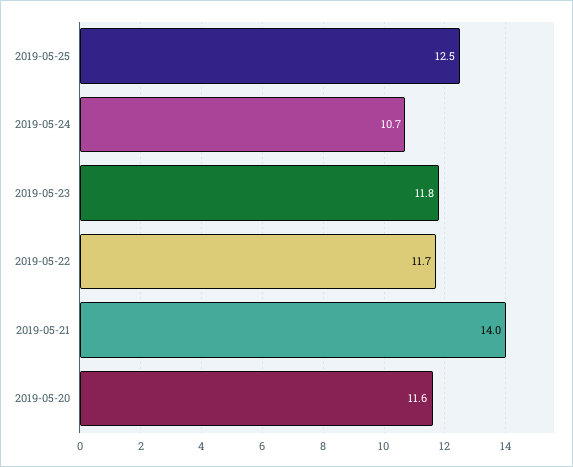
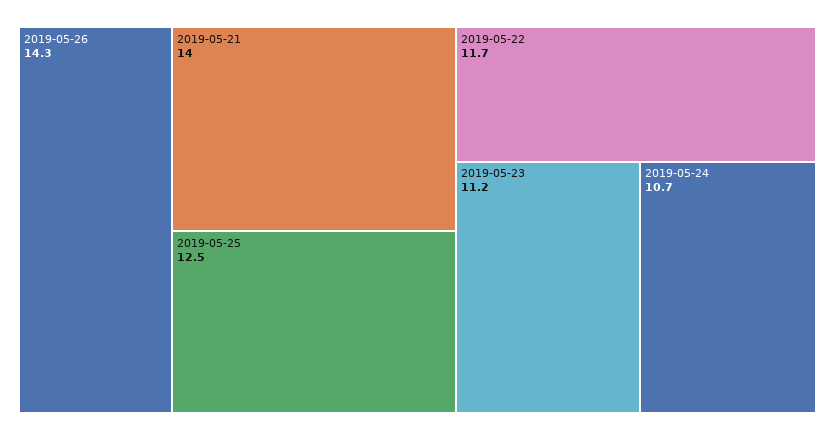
2019-05-23: 11.8 -> 11.2
2019-05-20: 11.6 -> none
2019-05-26: none -> 14.3

